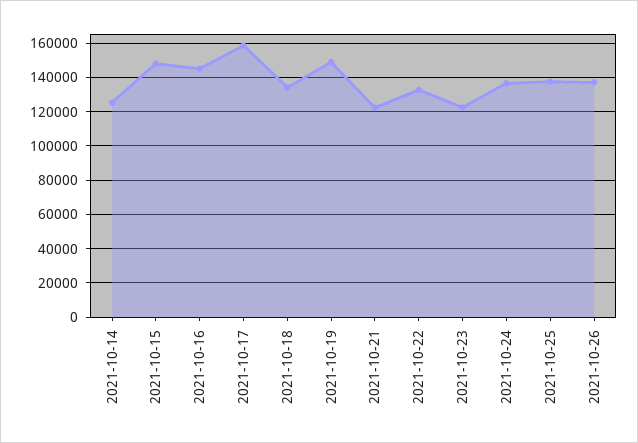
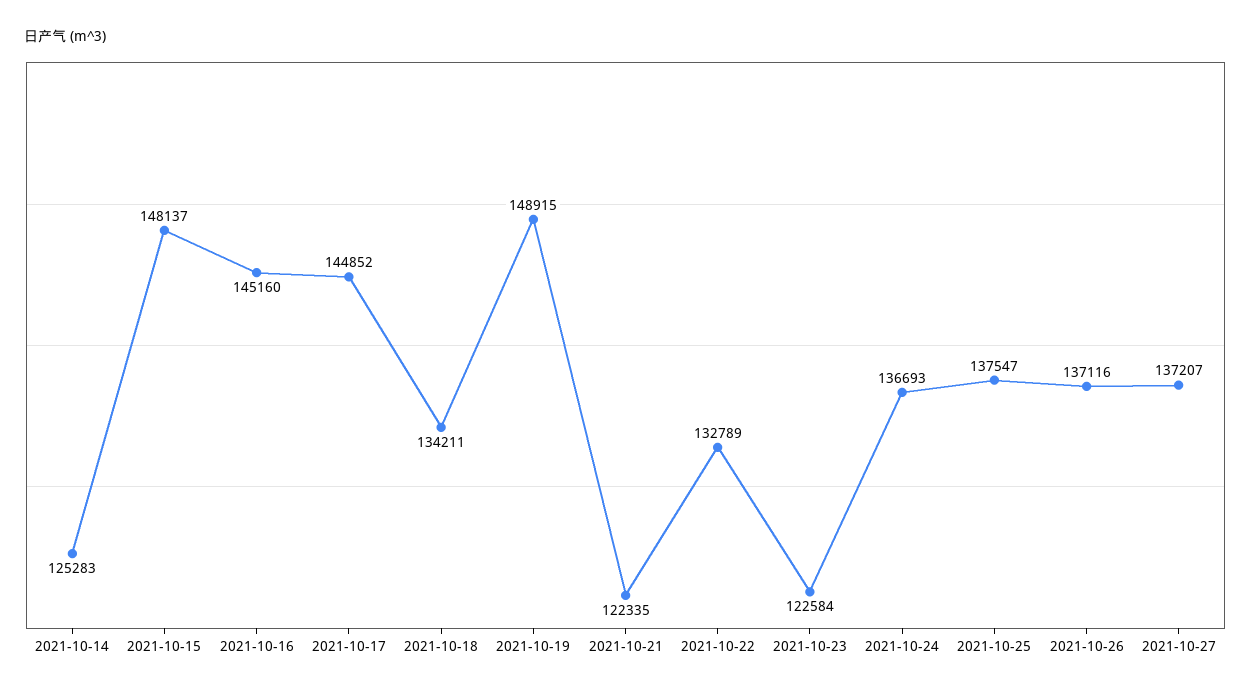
2021-10-17: 160000 -> 144852
2021-10-27: none -> 137207

